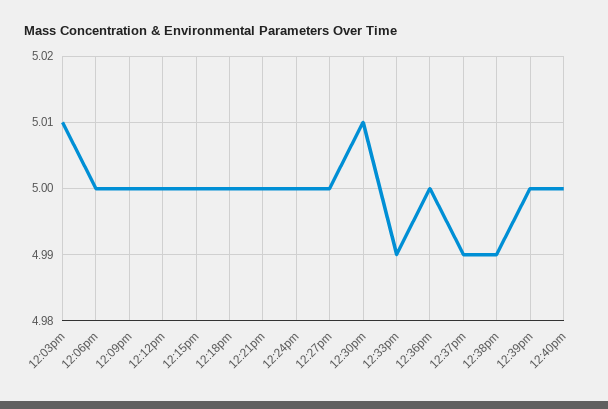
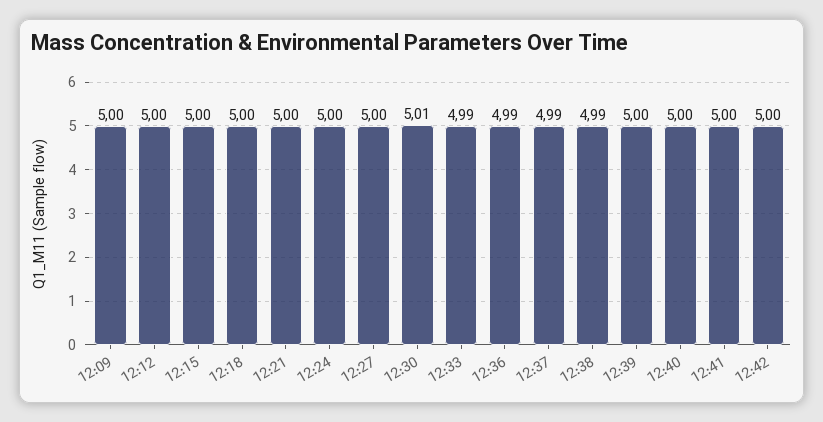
12:03pm: 5.01 -> none
12:06pm: 5 -> none
12:36pm: 5 -> 4.99
12:41: none -> 5
12:42: none -> 5

